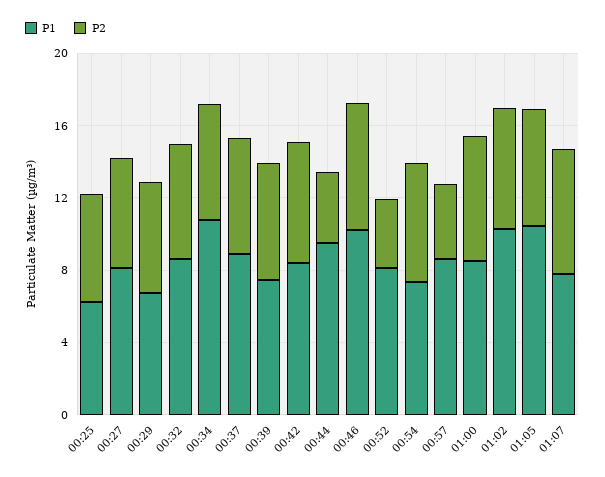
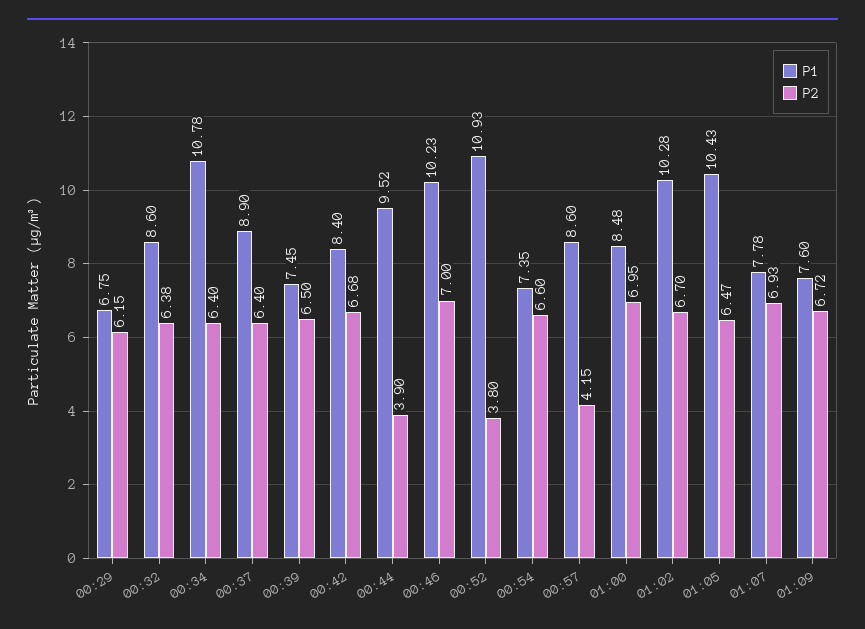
P1, 00:25: 6 -> none
P2, 00:25: 6 -> none
P1, 00:27: 8 -> none
P2, 00:27: 6 -> none
P1, 00:52: 8 -> 10.93
P1, 01:09: none -> 7.6
P2, 01:09: none -> 6.72

